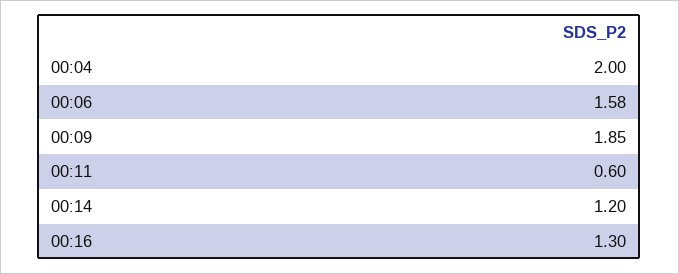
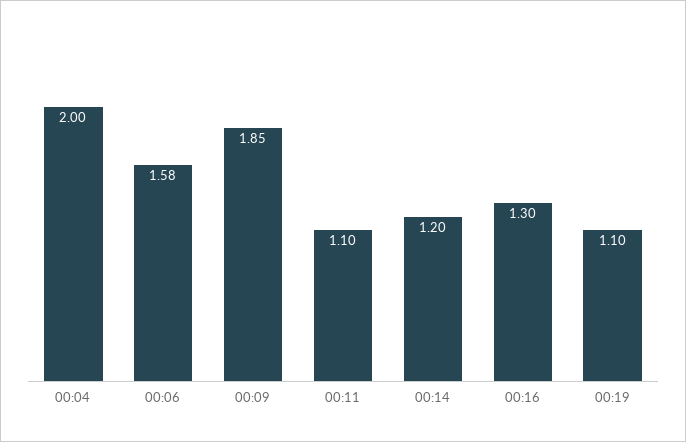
00:11: 0.6 -> 1.1
00:19: none -> 1.1

